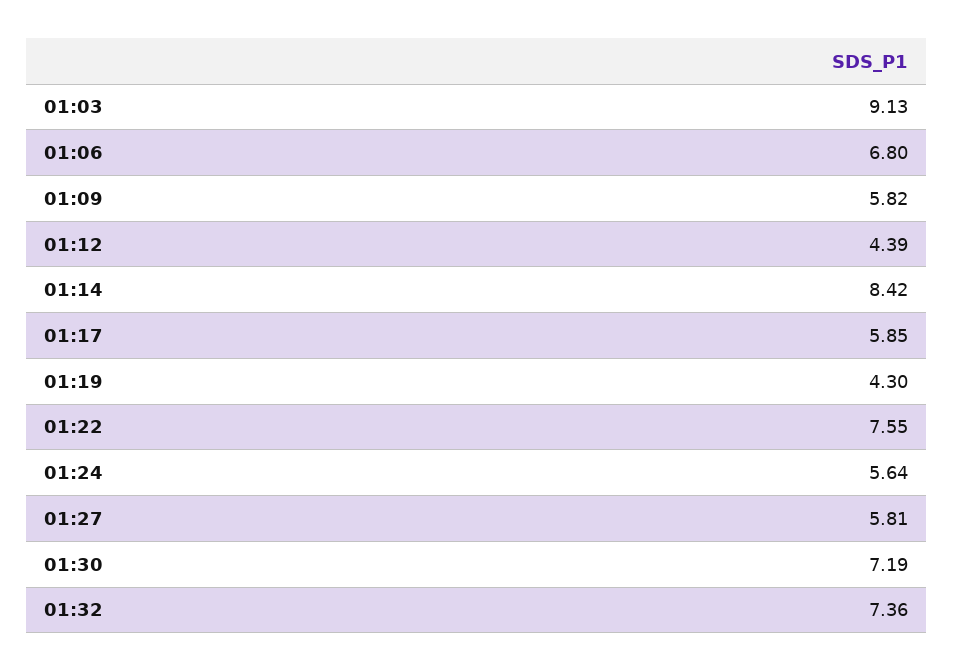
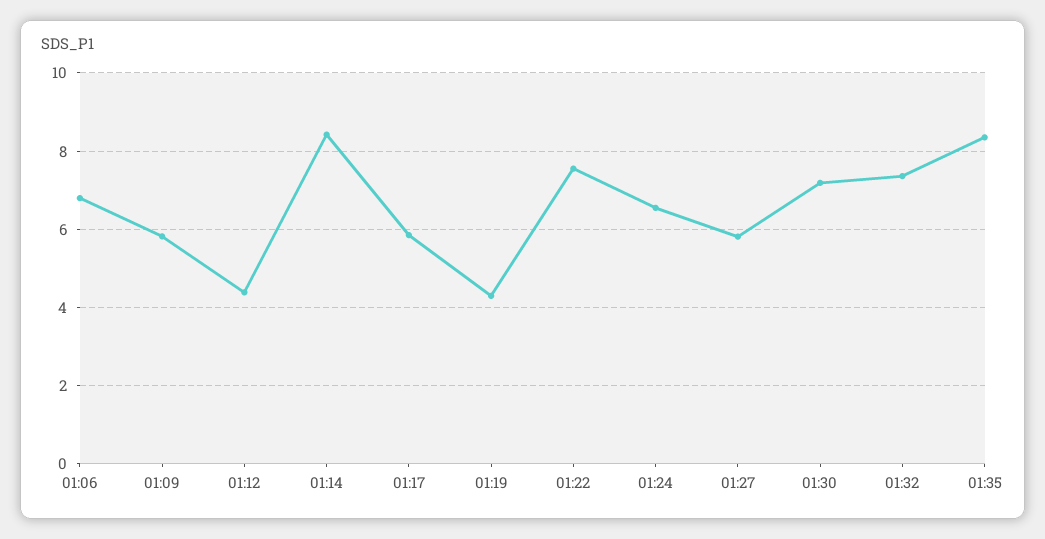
01:03: 9.13 -> none
01:24: 5.64 -> 6.6
01:35: none -> 8.4

